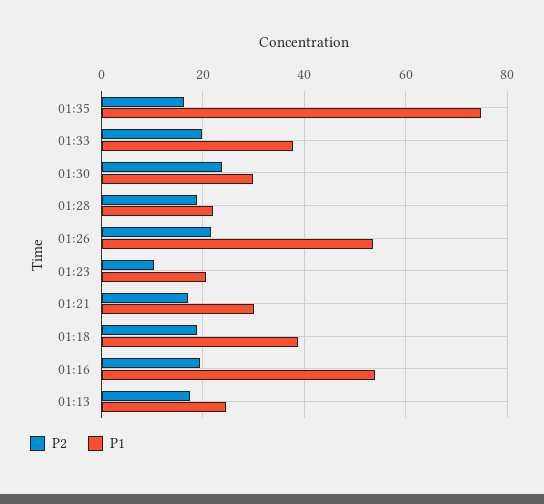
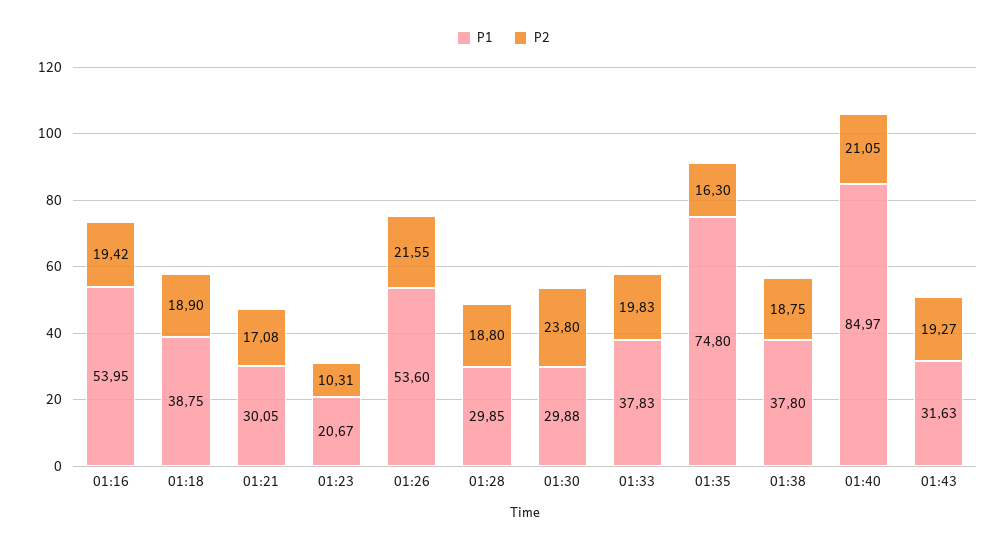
P1, 01:28: 22 -> 29.85
P2, 01:13: 18 -> none
P1, 01:13: 24 -> none
P1, 01:38: none -> 37.8
P2, 01:38: none -> 18.75
P1, 01:40: none -> 84.97
P2, 01:40: none -> 21.05
P1, 01:43: none -> 31.63
P2, 01:43: none -> 19.27

